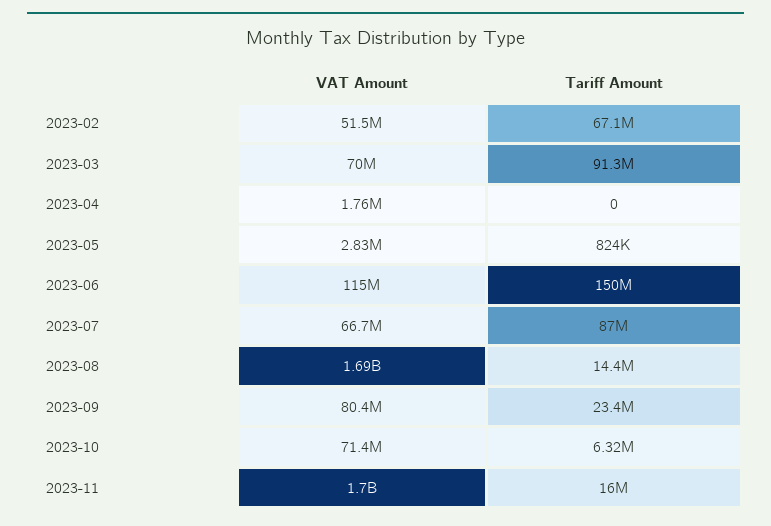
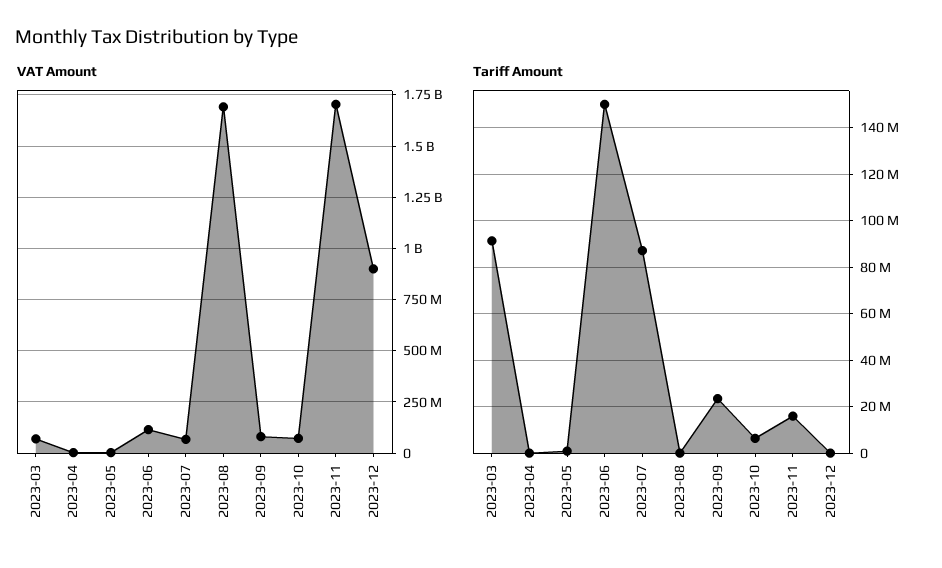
VAT Amount, 2023-02: 51500000 -> none
Tariff Amount, 2023-02: 67100000 -> none
Tariff Amount, 2023-08: 14400000 -> 0
VAT Amount, 2023-12: none -> 900000000
Tariff Amount, 2023-12: none -> 0

